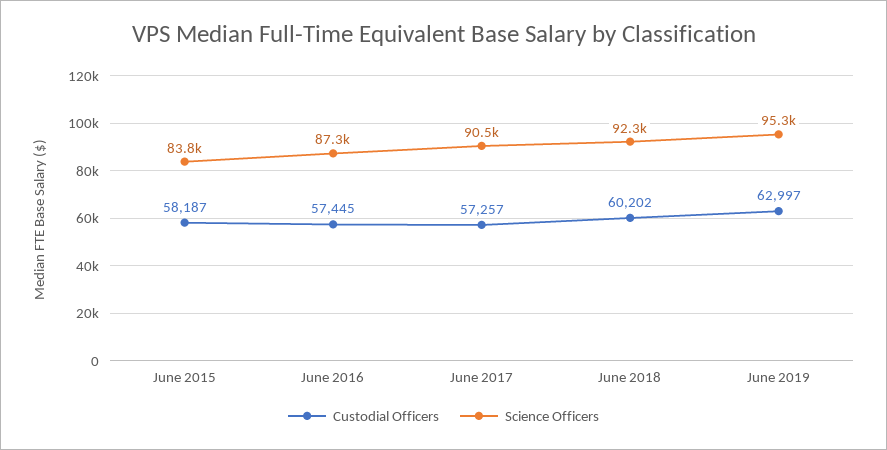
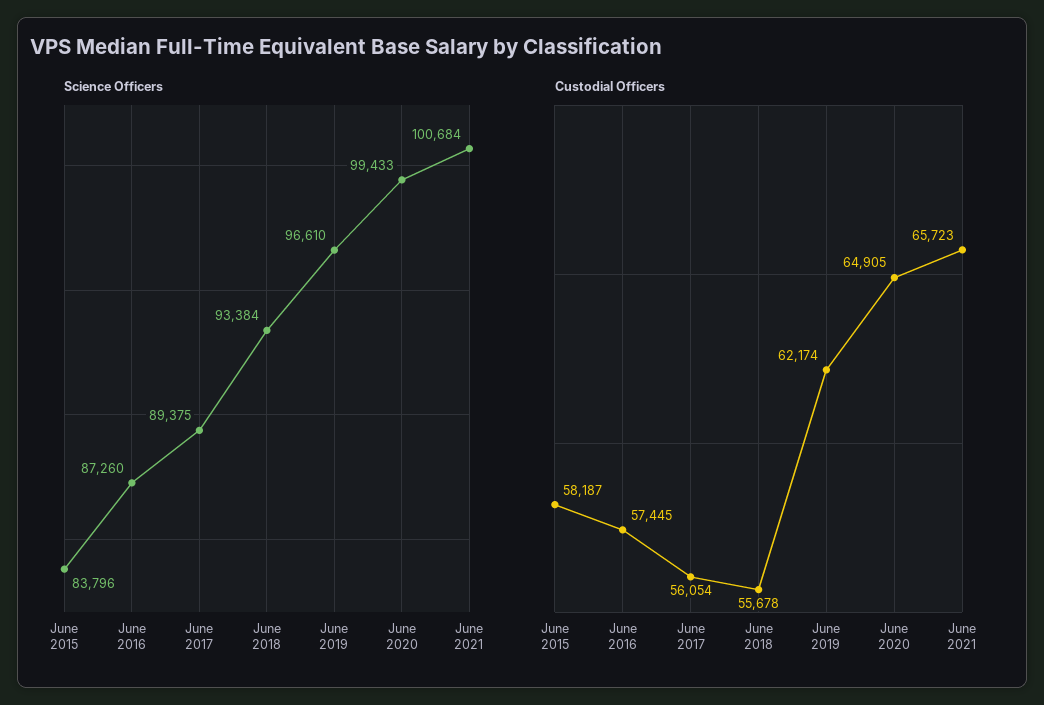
Custodial Officers, June 2017: 57257 -> 56054
Science Officers, June 2017: 90500 -> 89375
Custodial Officers, June 2018: 60202 -> 55678
Science Officers, June 2018: 92300 -> 93384
Custodial Officers, June 2019: 62997 -> 62174
Science Officers, June 2019: 95300 -> 96610
Science Officers, June 2020: none -> 99433
Science Officers, June 2021: none -> 100684
Custodial Officers, June 2020: none -> 64905
Custodial Officers, June 2021: none -> 65723

